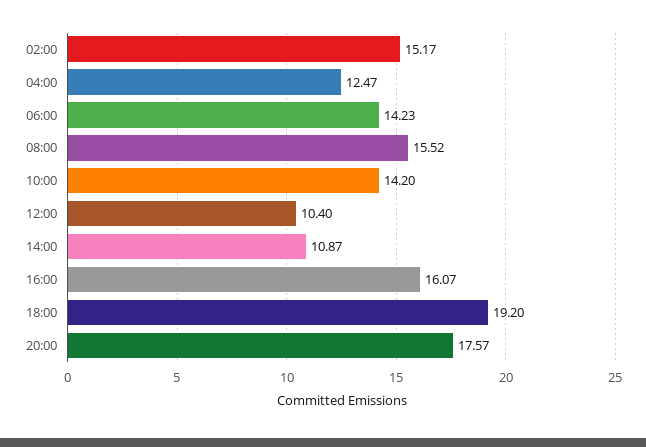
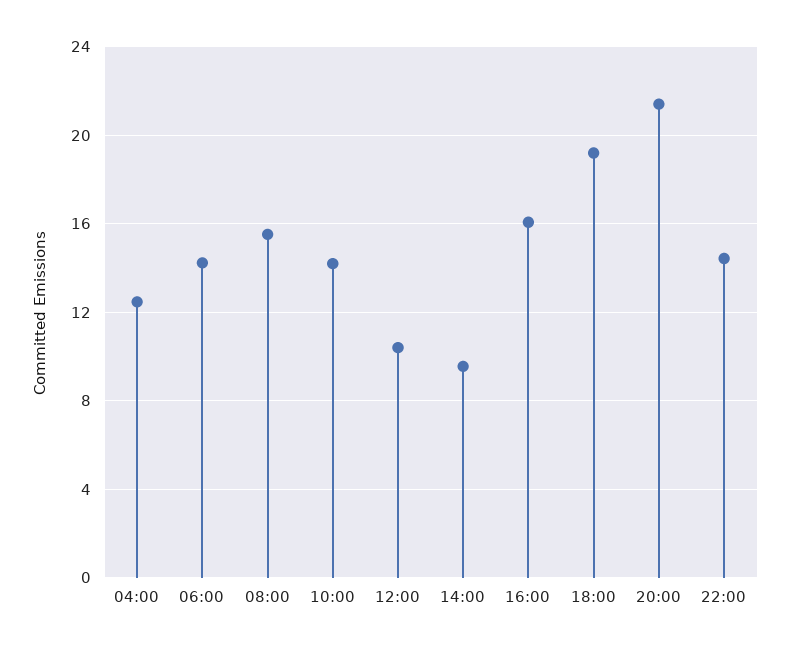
02:00: 15.17 -> none
14:00: 10.87 -> 9.5
20:00: 17.57 -> 21.5
22:00: none -> 14.5

